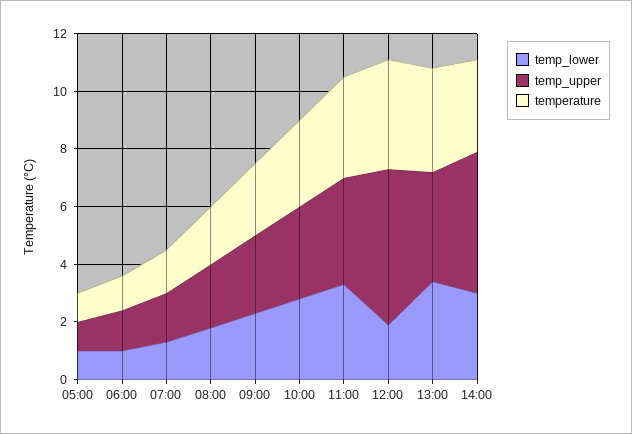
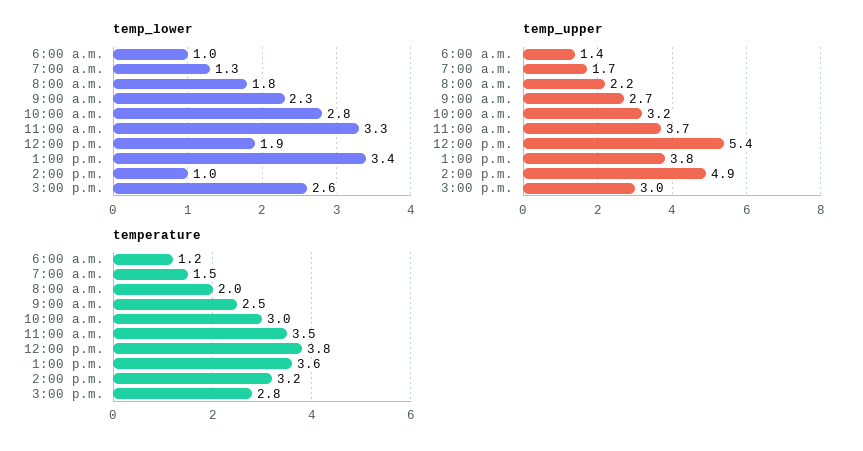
temp_lower, 05:00: 1 -> none
temp_upper, 05:00: 1 -> none
temperature, 05:00: 1 -> none
temp_lower, 14:00: 3 -> 1
temp_lower, 3:00 p.m.: none -> 2.6
temp_upper, 3:00 p.m.: none -> 3
temperature, 3:00 p.m.: none -> 2.8

